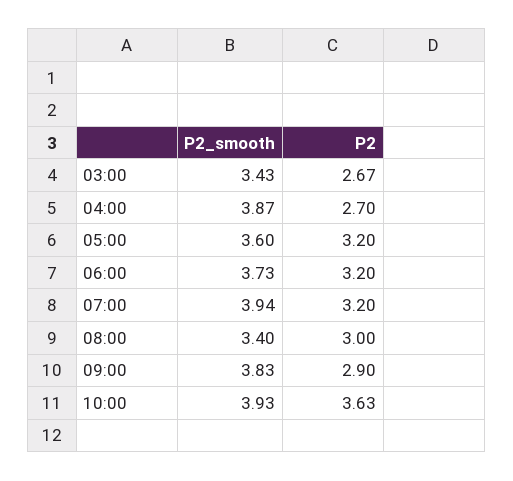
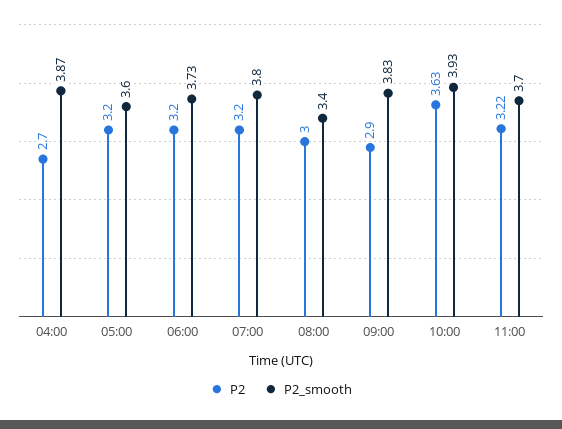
P2_smooth, 03:00: 3.43 -> none
P2, 03:00: 2.67 -> none
P2_smooth, 07:00: 3.94 -> 3.8
P2, 11:00: none -> 3.22
P2_smooth, 11:00: none -> 3.7

